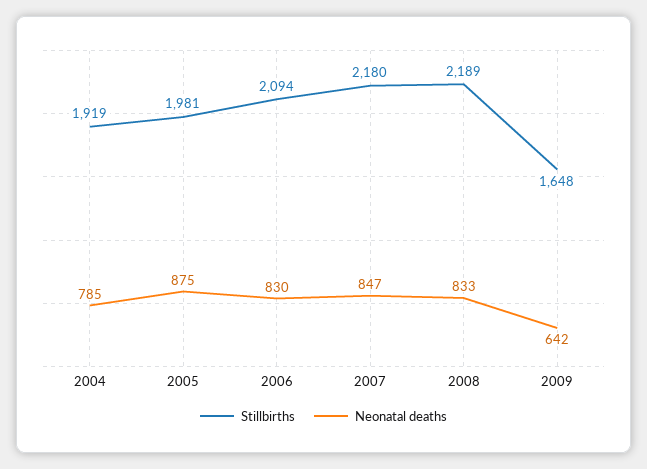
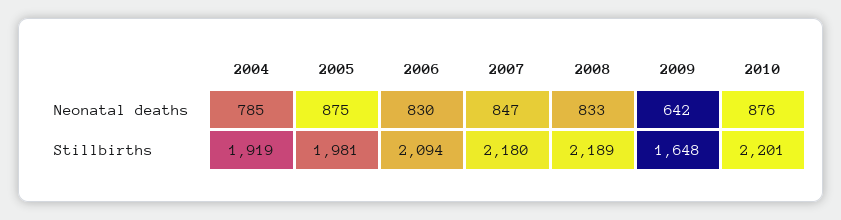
Neonatal deaths, 2010: none -> 876
Stillbirths, 2010: none -> 2201

